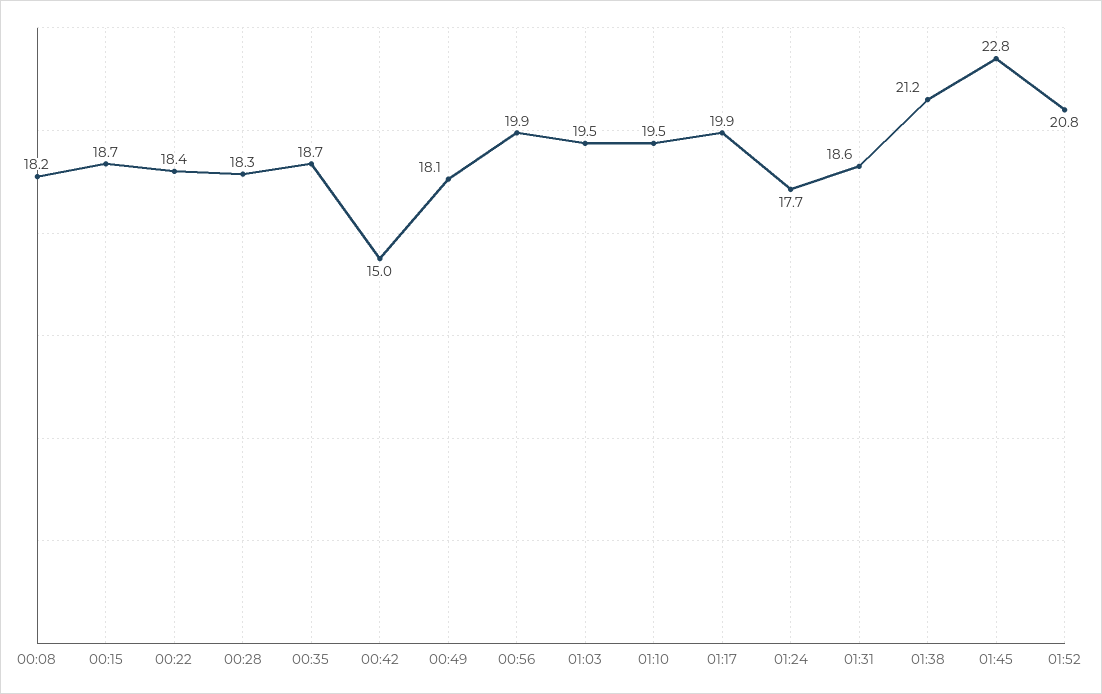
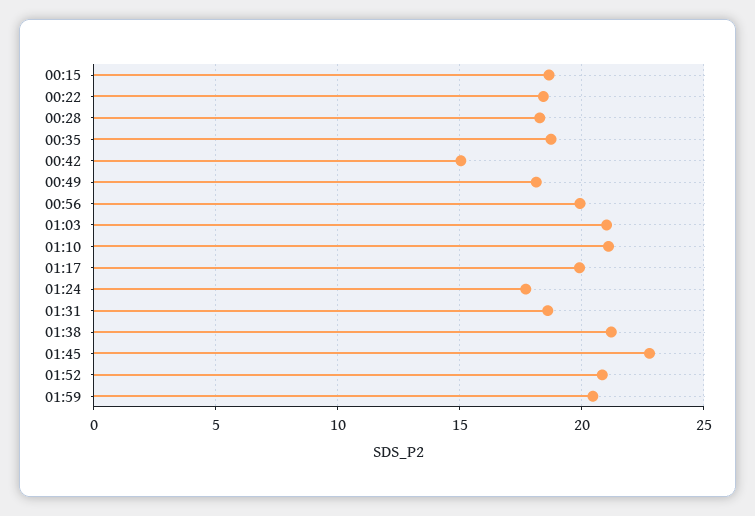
00:08: 18.2 -> none
01:03: 19.5 -> 21
01:10: 19.5 -> 21
01:59: none -> 20.5

